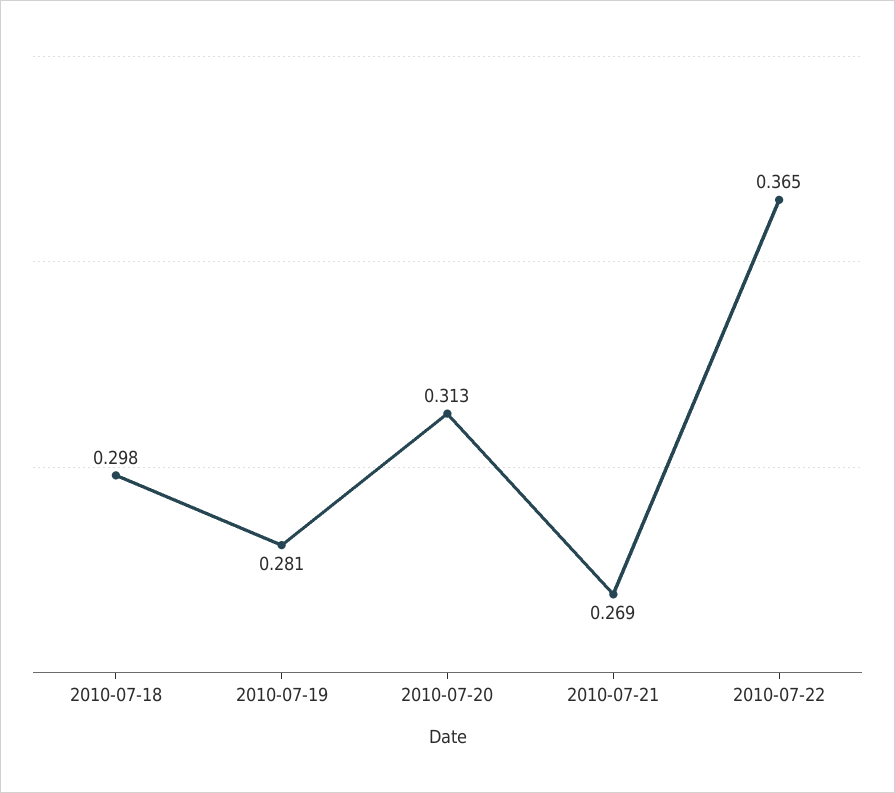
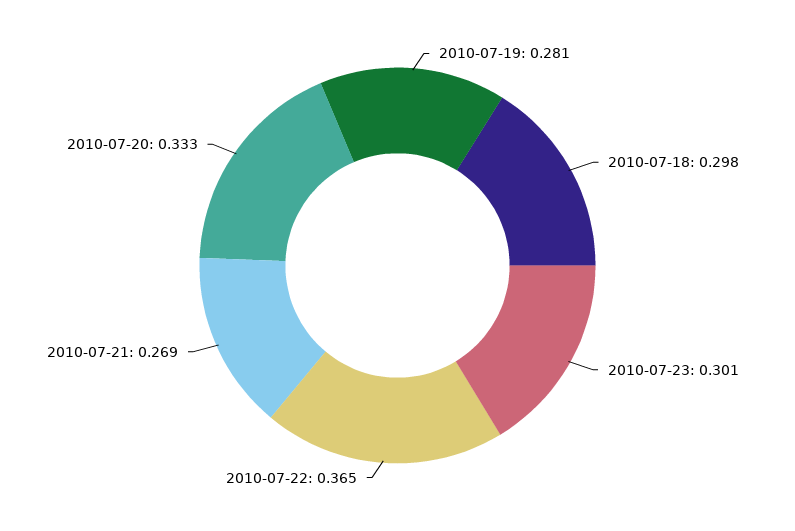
2010-07-20: 0.313 -> 0.333
2010-07-23: none -> 0.301

